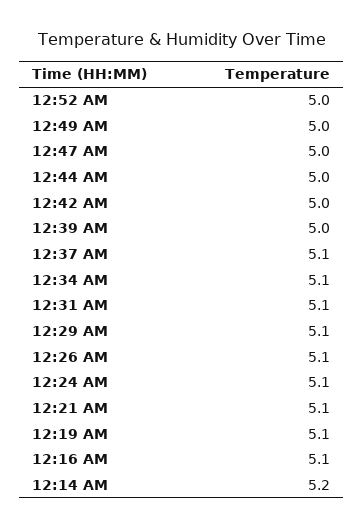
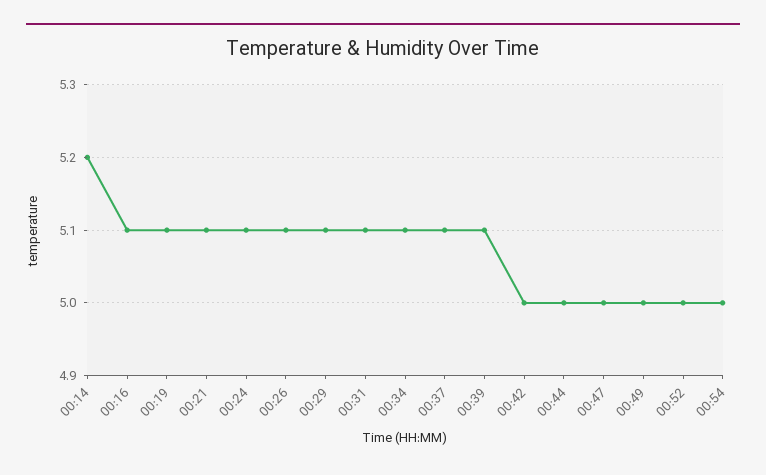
12:39 AM: 5 -> 5.1
00:54: none -> 5

